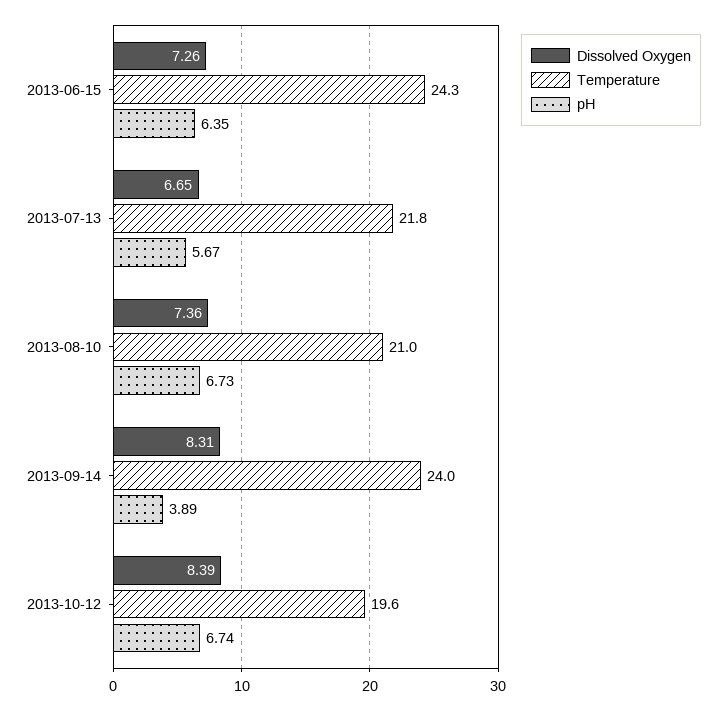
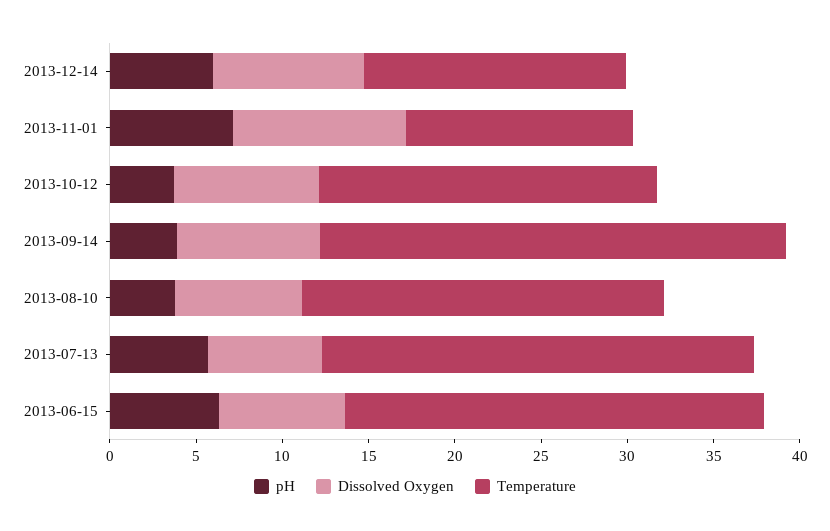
Temperature, 2013-07-13: 21.8 -> 25
pH, 2013-08-10: 6.73 -> 4
Temperature, 2013-09-14: 24 -> 27
pH, 2013-10-12: 6.74 -> 4
pH, 2013-12-14: none -> 6
Dissolved Oxygen, 2013-12-14: none -> 9
Temperature, 2013-12-14: none -> 15
pH, 2013-11-01: none -> 7
Dissolved Oxygen, 2013-11-01: none -> 10
Temperature, 2013-11-01: none -> 13

